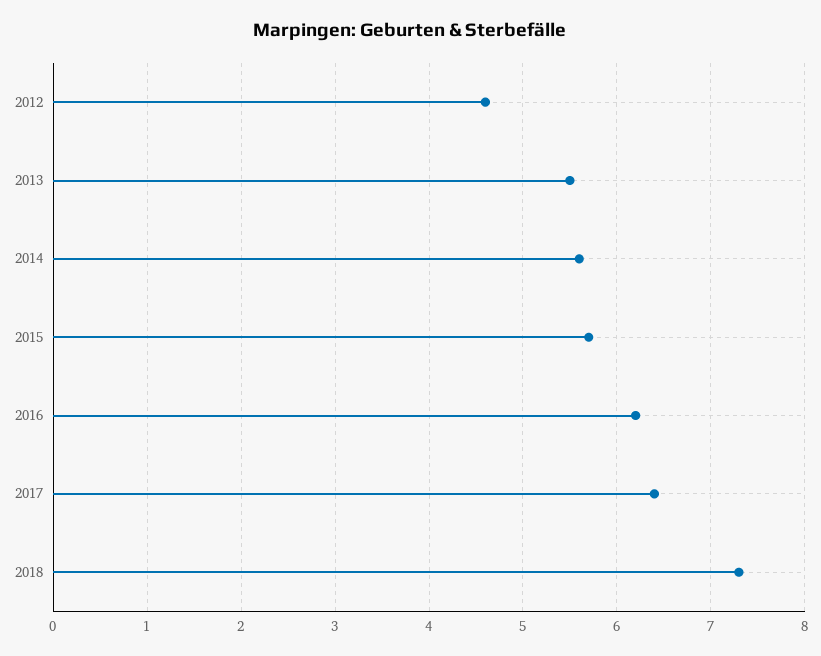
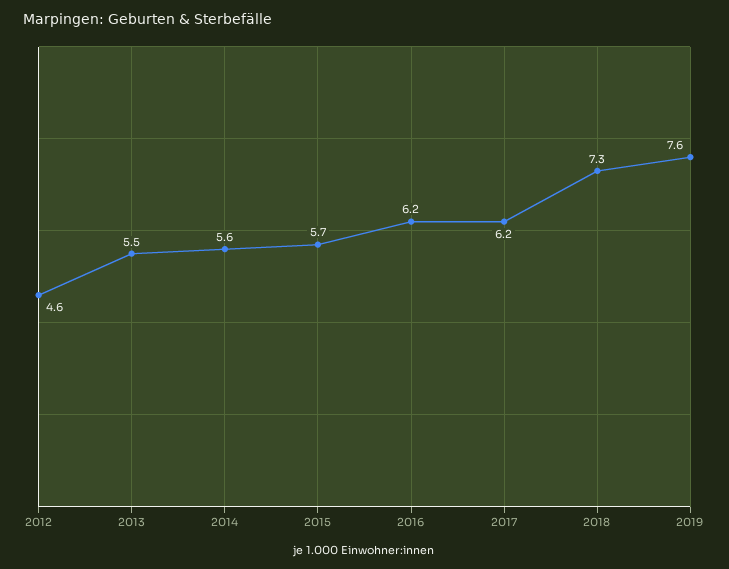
2017: 6.4 -> 6.2
2019: none -> 7.6

